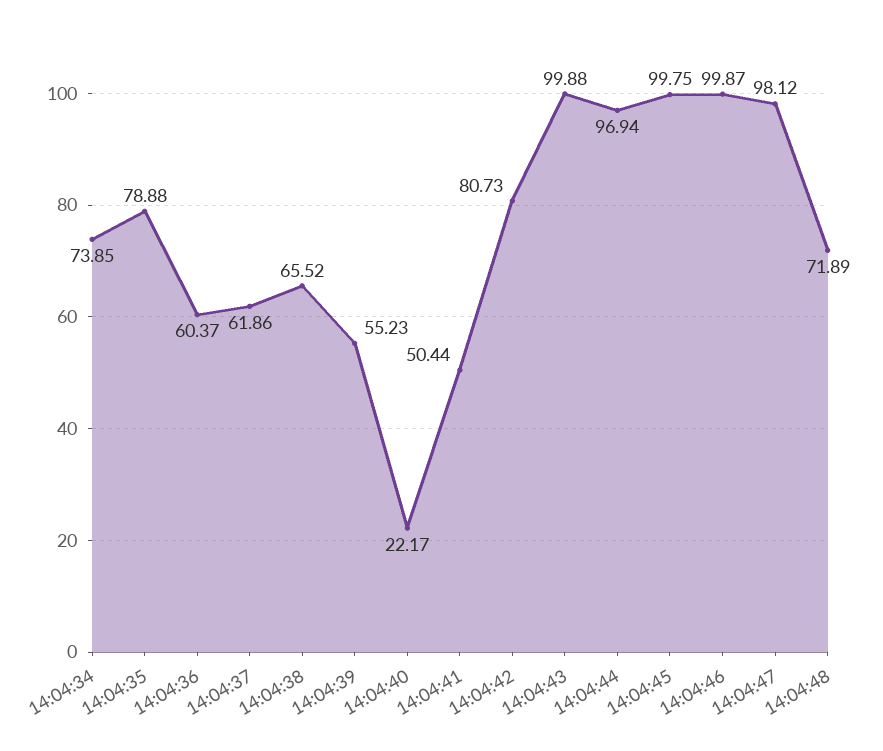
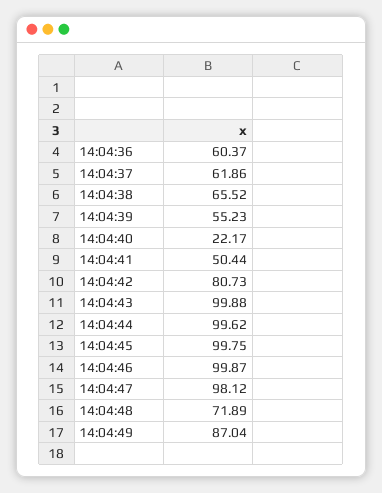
14:04:34: 73.85 -> none
14:04:35: 78.88 -> none
14:04:44: 96.94 -> 99.62
14:04:49: none -> 87.04

